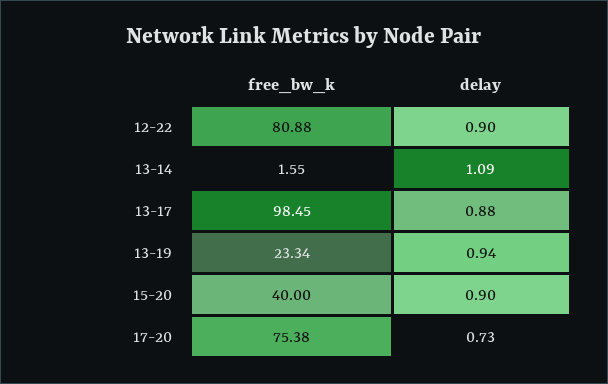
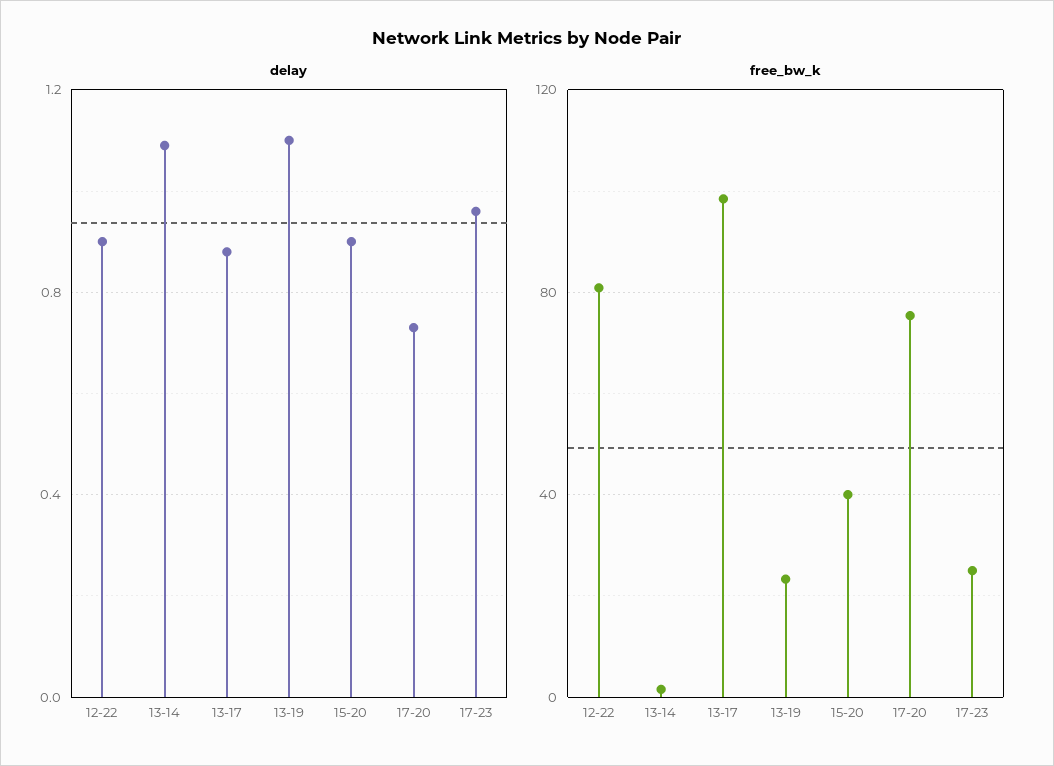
delay, 13-19: 0.94 -> 1.1
delay, 17-23: none -> 0.95
free_bw_k, 17-23: none -> 25

